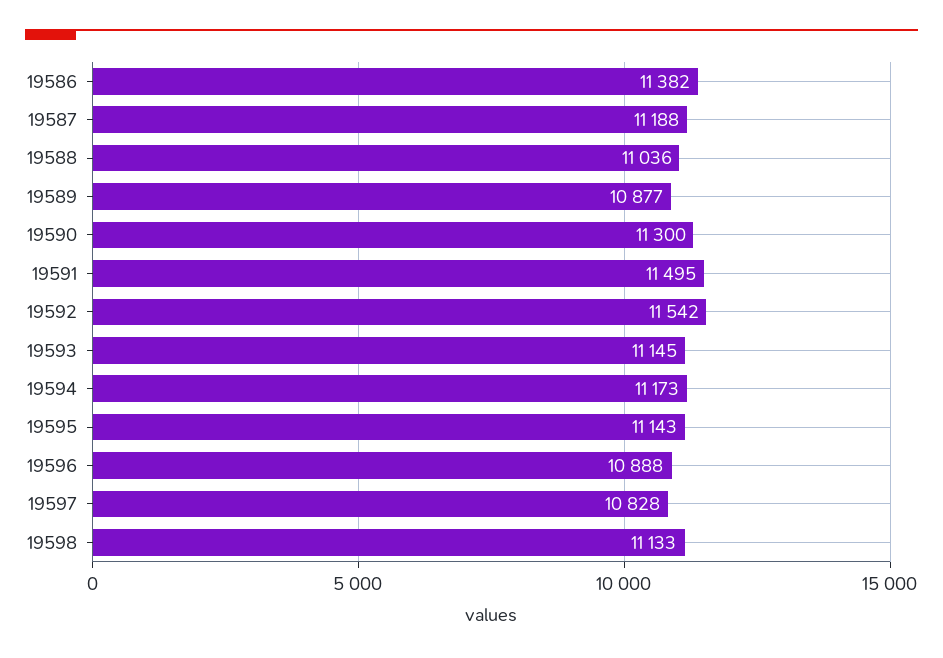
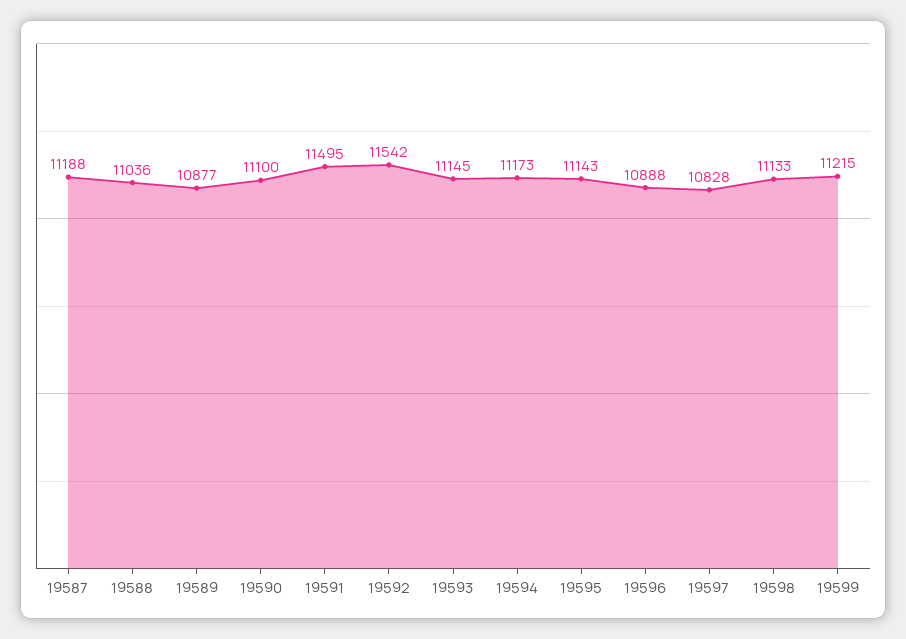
19586: 11382 -> none
19590: 11300 -> 11100
19599: none -> 11215

